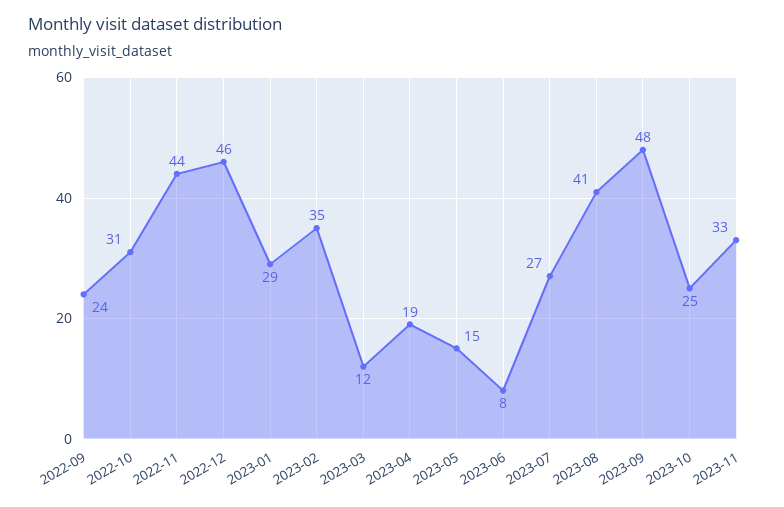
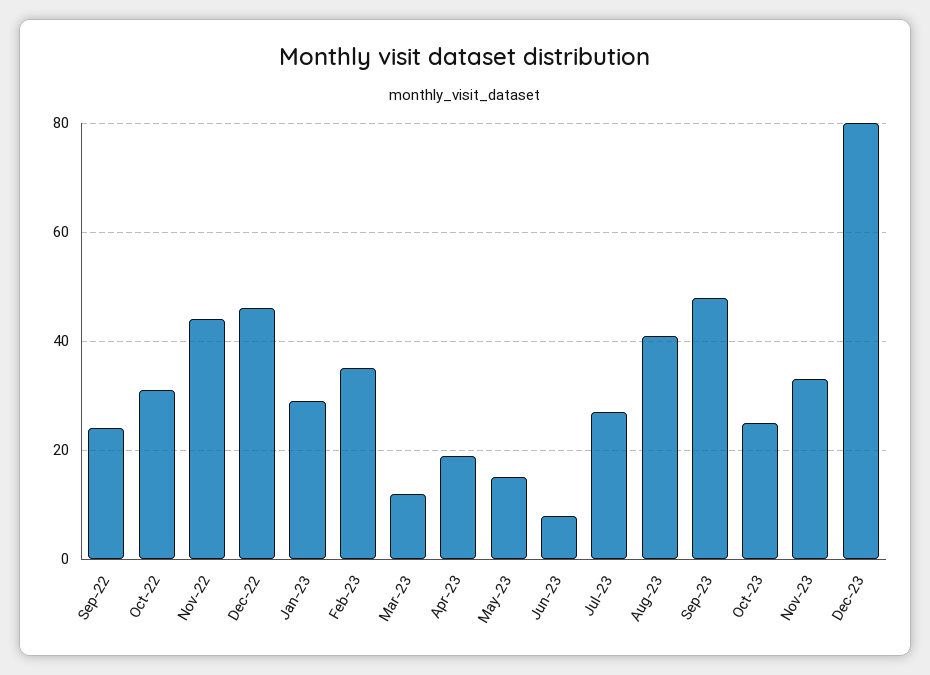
Dec-23: none -> 80

